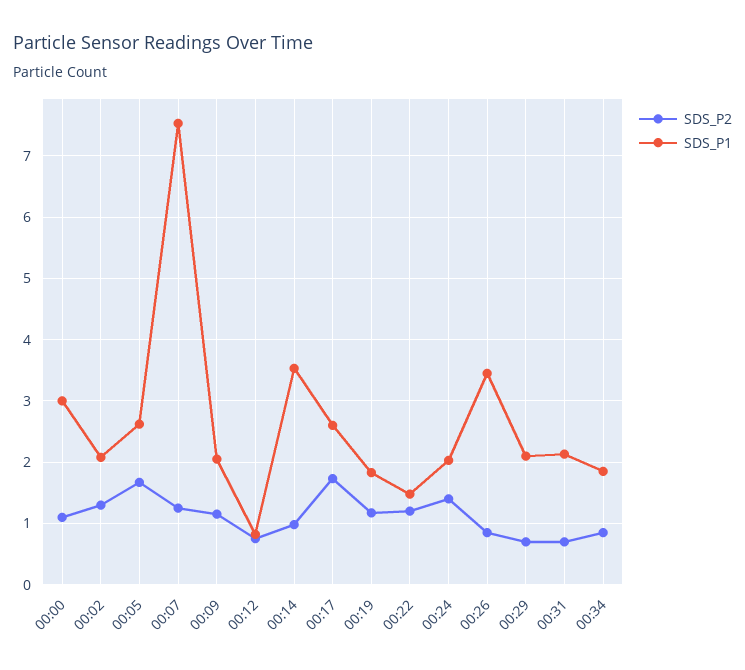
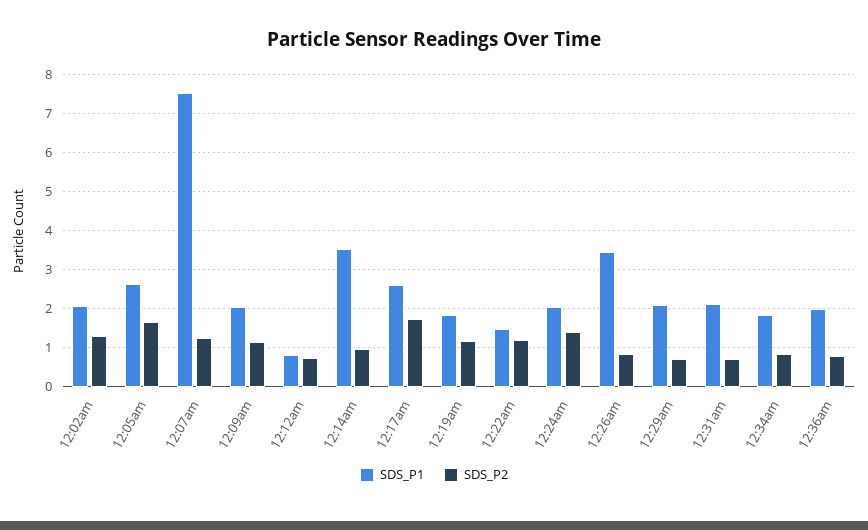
SDS_P2, 00:00: 1.1 -> none
SDS_P1, 00:00: 3 -> none
SDS_P1, 12:36am: none -> 2
SDS_P2, 12:36am: none -> 0.8

